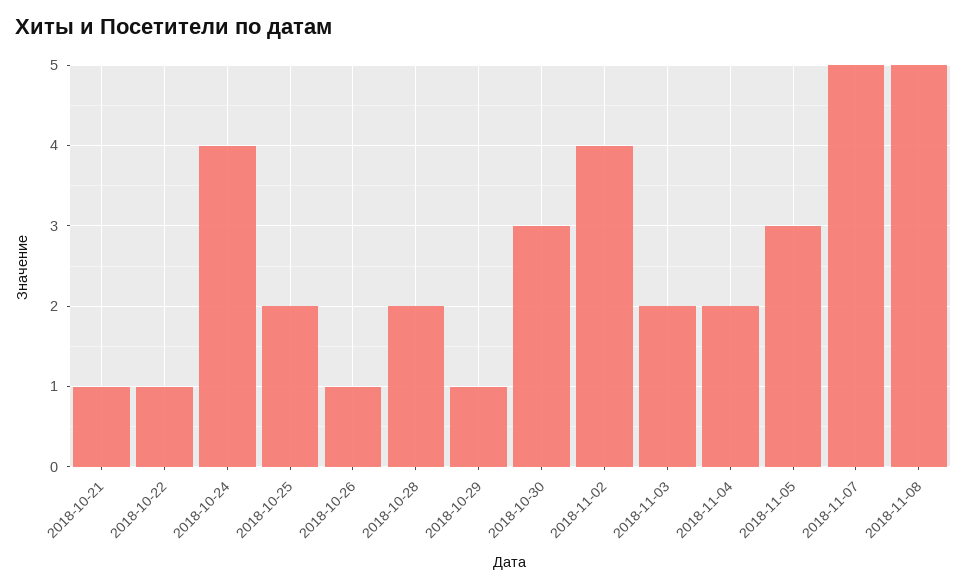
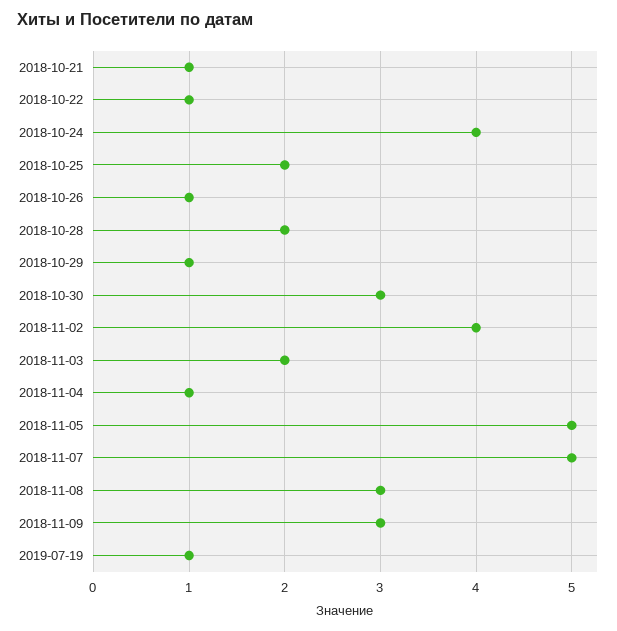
2018-11-04: 2 -> 1
2018-11-05: 3 -> 5
2018-11-08: 5 -> 3
2018-11-09: none -> 3
2019-07-19: none -> 1

